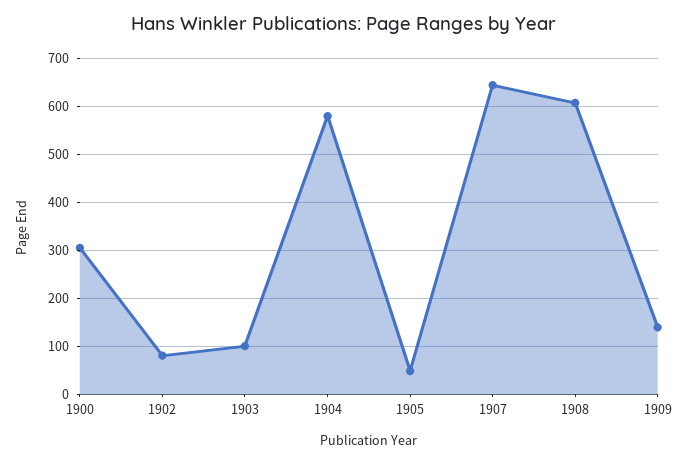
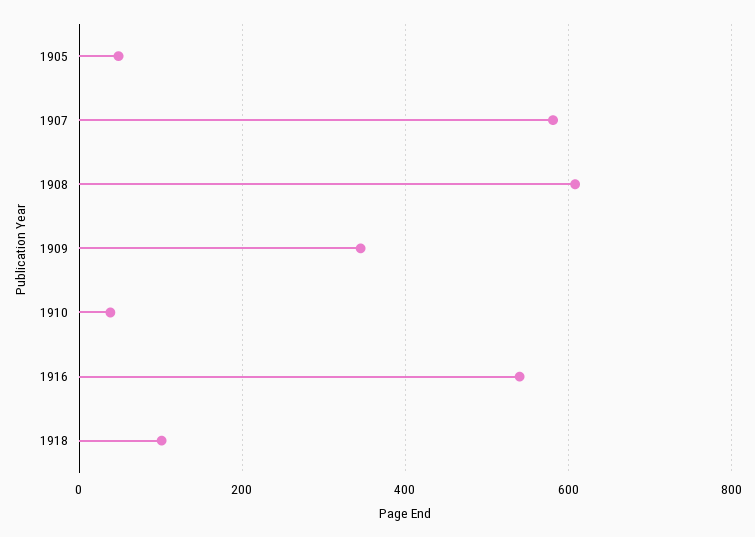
1900: 300 -> none
1902: 80 -> none
1903: 100 -> none
1904: 580 -> none
1907: 640 -> 580
1909: 140 -> 340
1910: none -> 40
1916: none -> 540
1918: none -> 100

